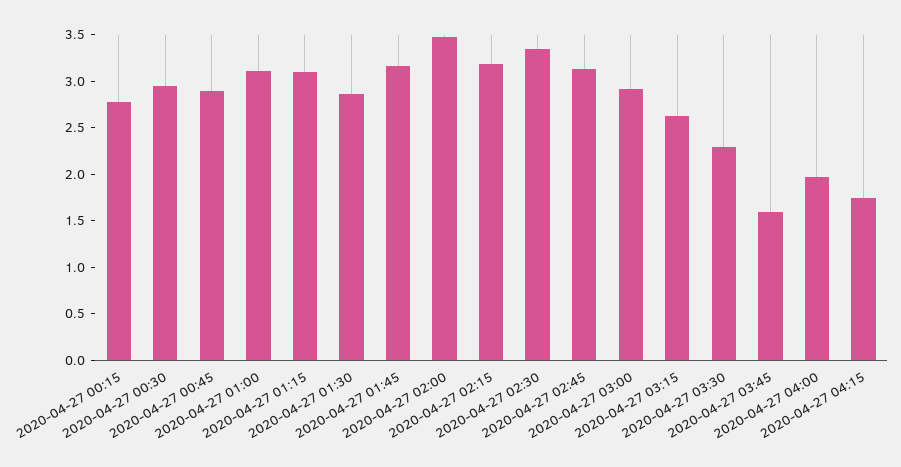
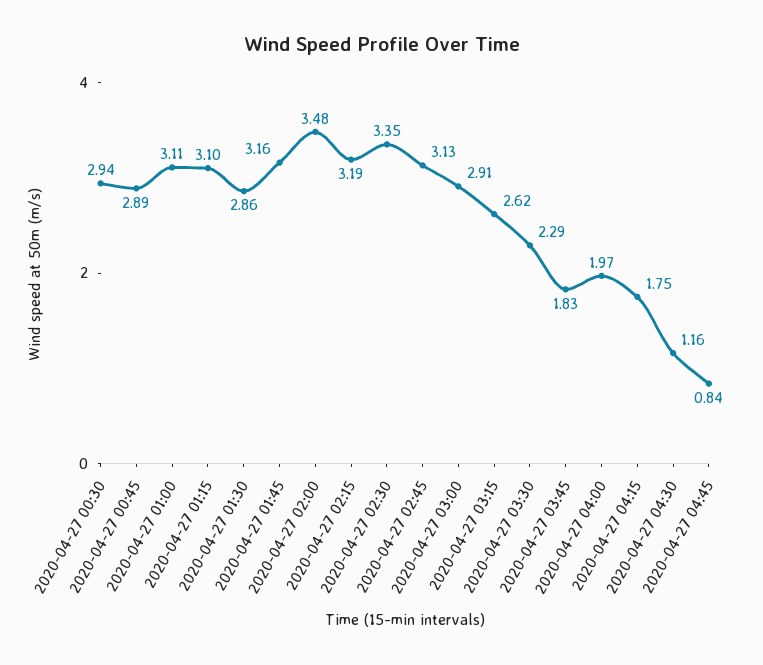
2020-04-27 00:15: 2.8 -> none
2020-04-27 03:45: 1.6 -> 1.83
2020-04-27 04:30: none -> 1.16
2020-04-27 04:45: none -> 0.84

